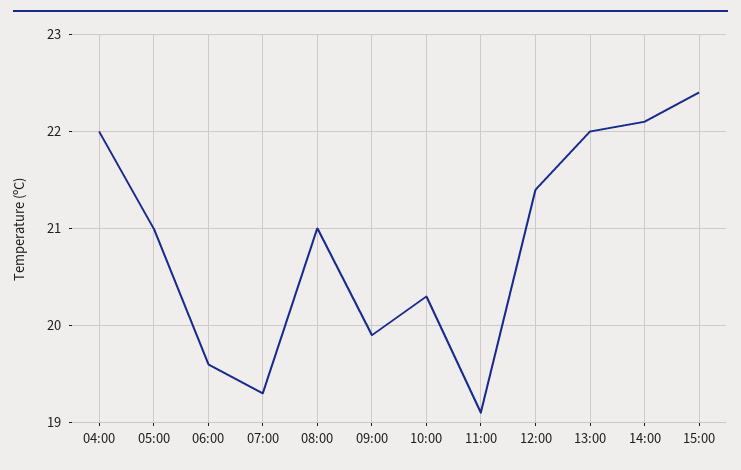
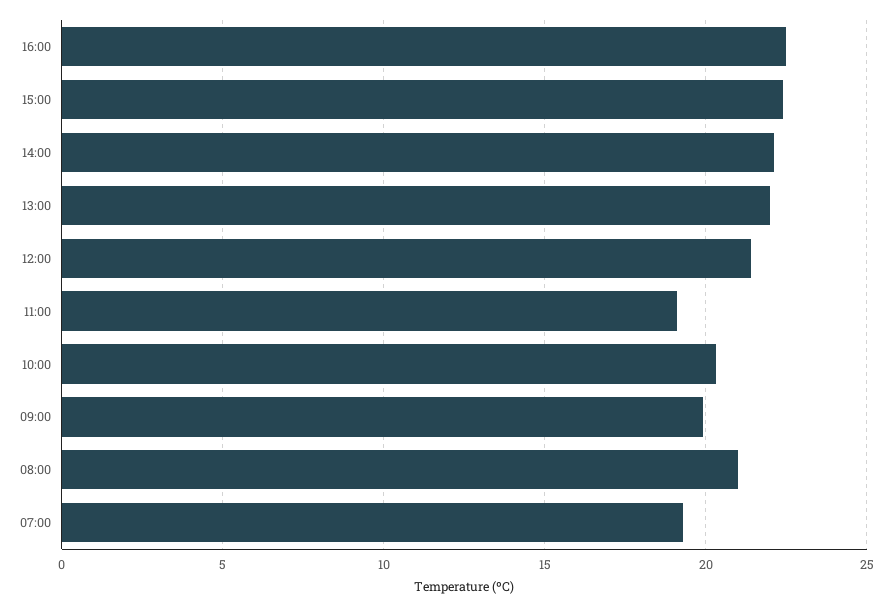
04:00: 22 -> none
05:00: 21 -> none
06:00: 19.6 -> none
16:00: none -> 22.5

